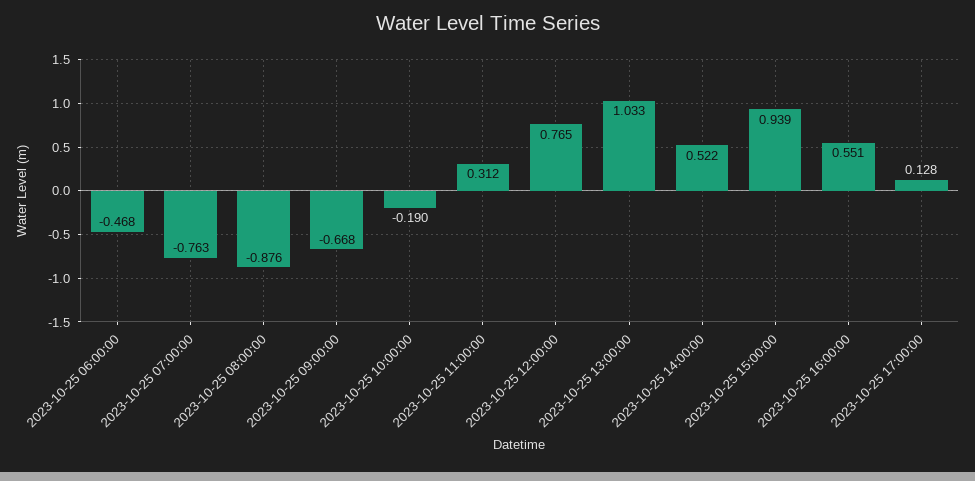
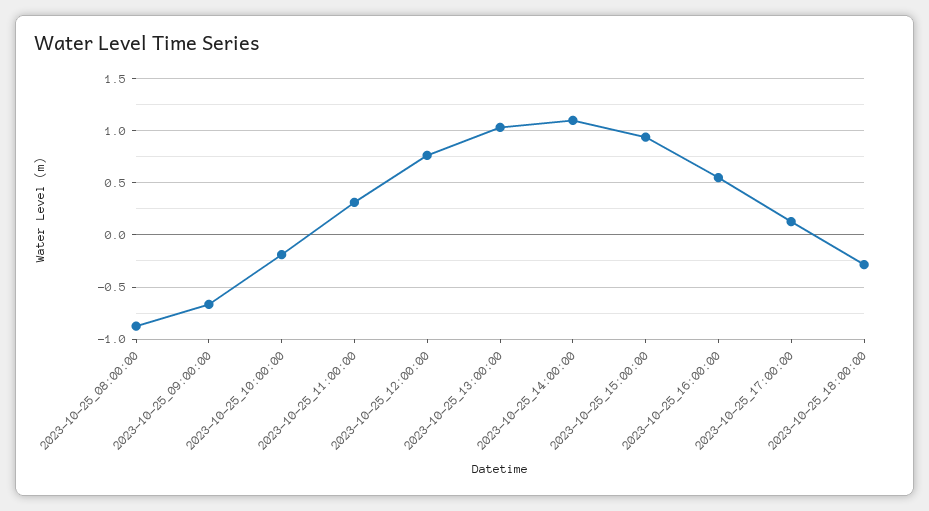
2023-10-25 06:00:00: -0.468 -> none
2023-10-25 07:00:00: -0.763 -> none
2023-10-25 14:00:00: 0.522 -> 1.1
2023-10-25_18:00:00: none -> -0.3

